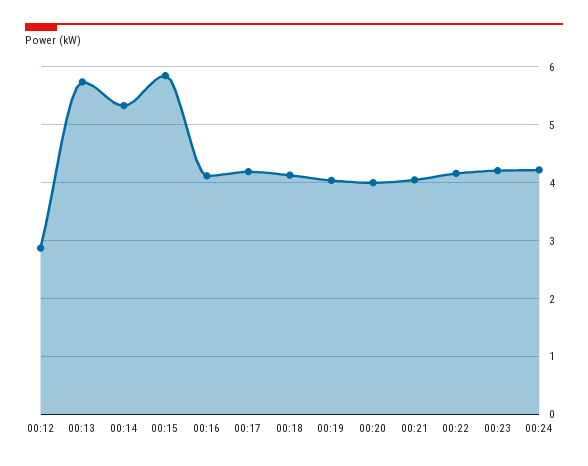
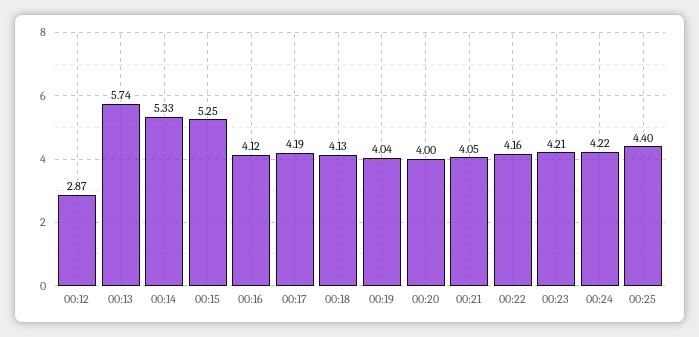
00:15: 5.8 -> 5.25
00:25: none -> 4.4

